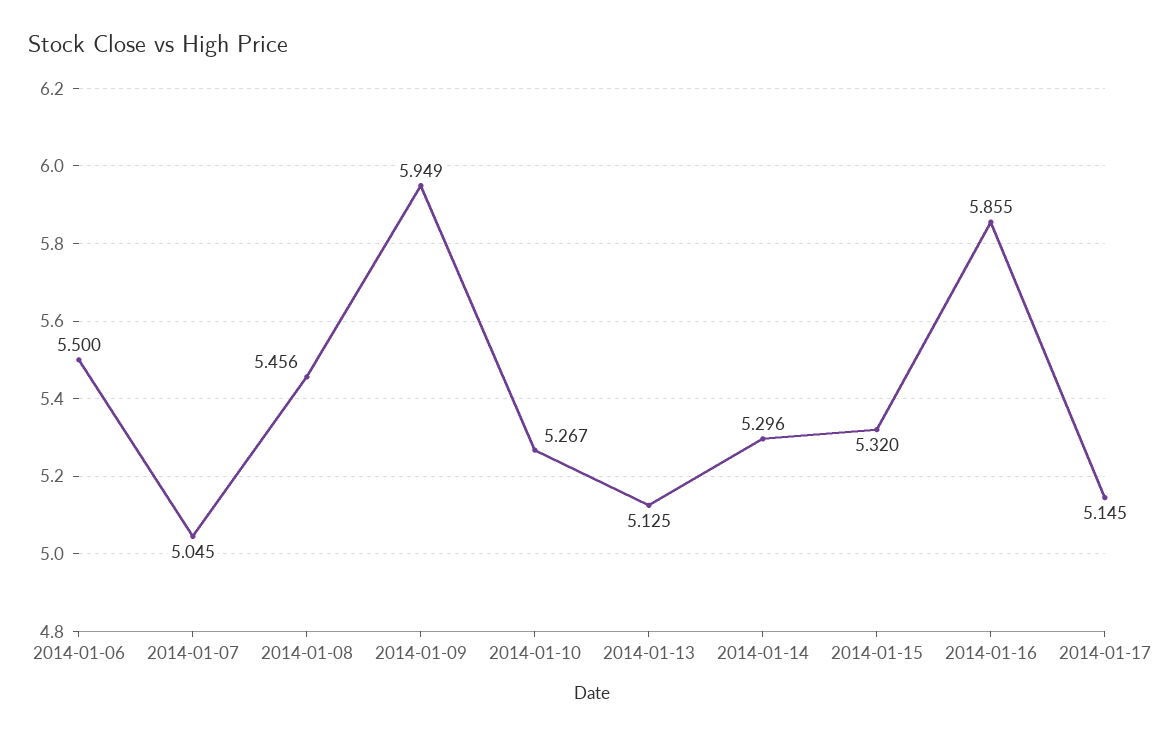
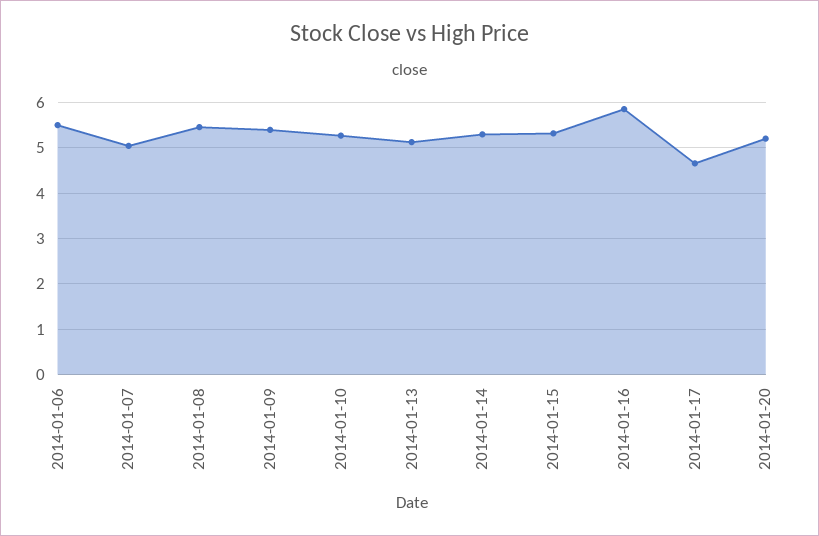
2014-01-09: 5.949 -> 5.4
2014-01-17: 5.145 -> 4.6
2014-01-20: none -> 5.2

